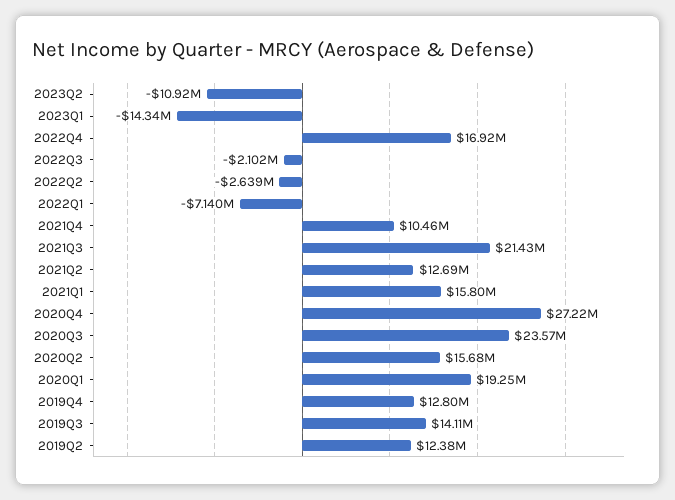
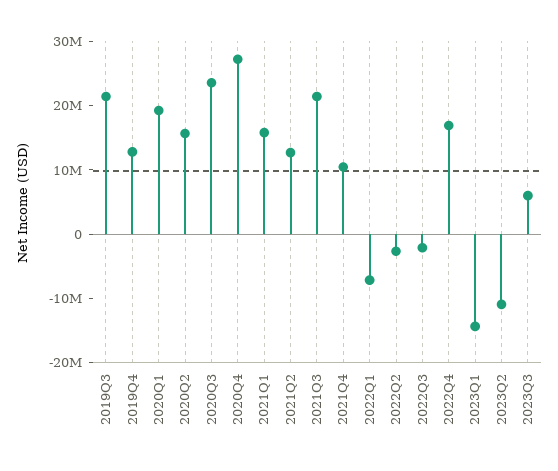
2019Q3: 14110000 -> 22000000
2019Q2: 12380000 -> none
2023Q3: none -> 6000000

